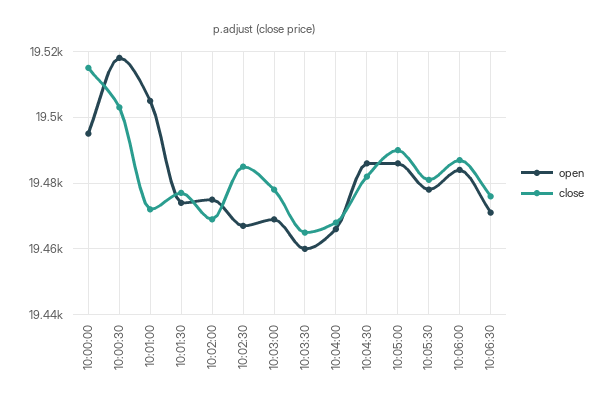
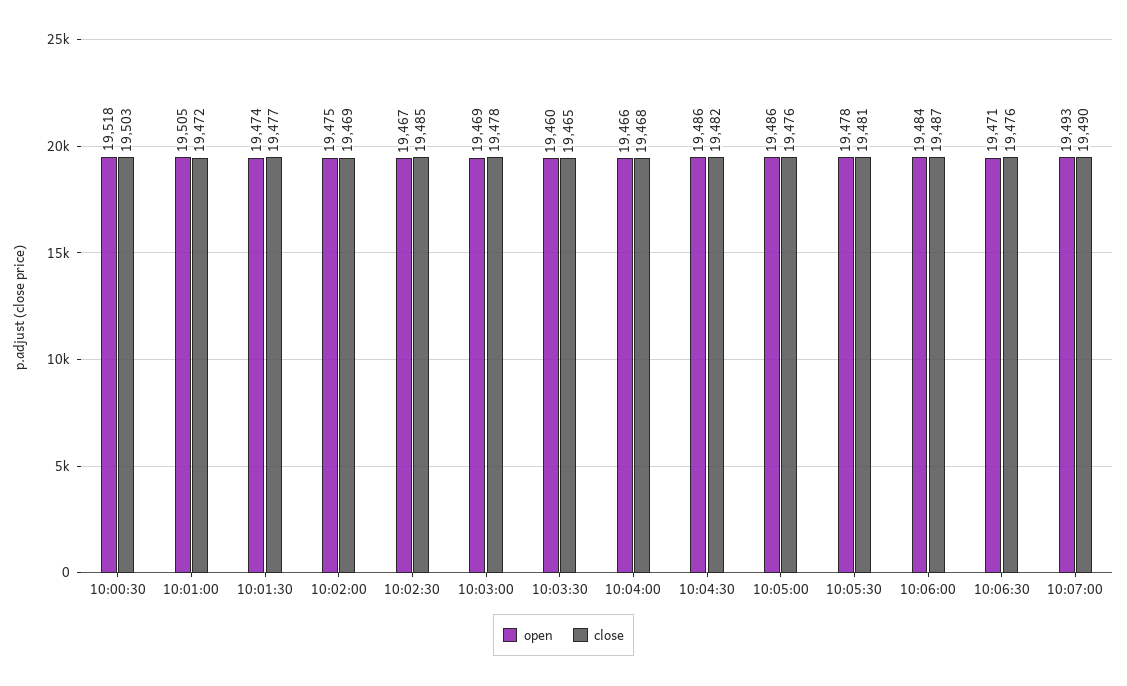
open, 10:00:00: 19495 -> none
close, 10:00:00: 19515 -> none
close, 10:05:00: 19490 -> 19476
open, 10:07:00: none -> 19493
close, 10:07:00: none -> 19490

